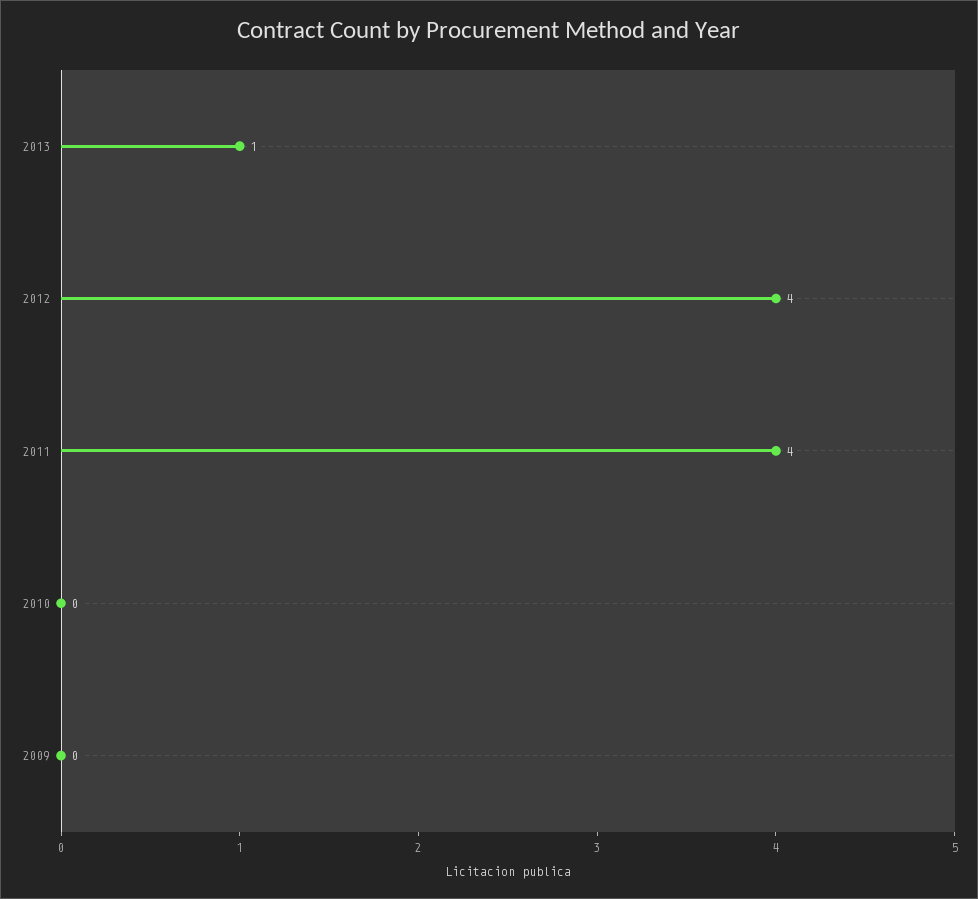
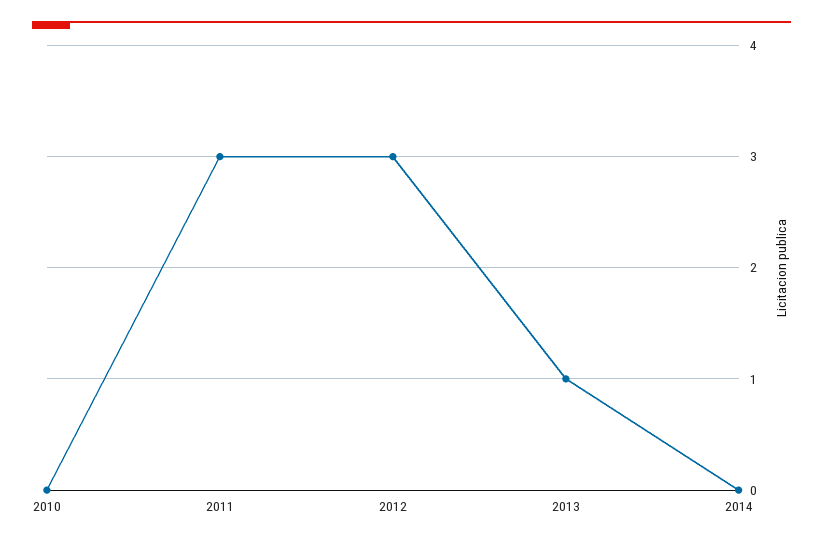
2012: 4 -> 3
2011: 4 -> 3
2009: 0 -> none
2014: none -> 0

